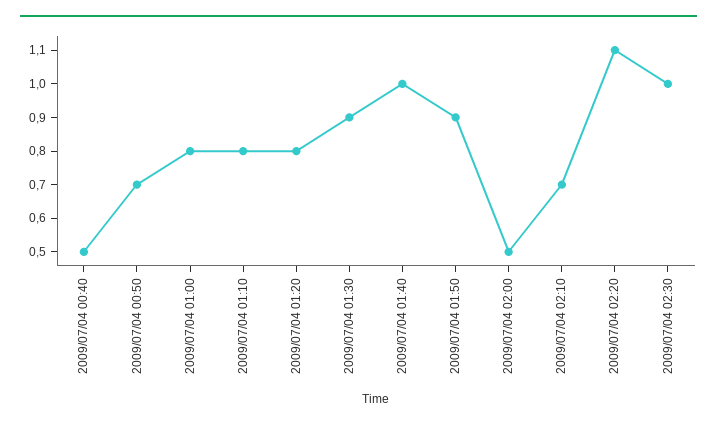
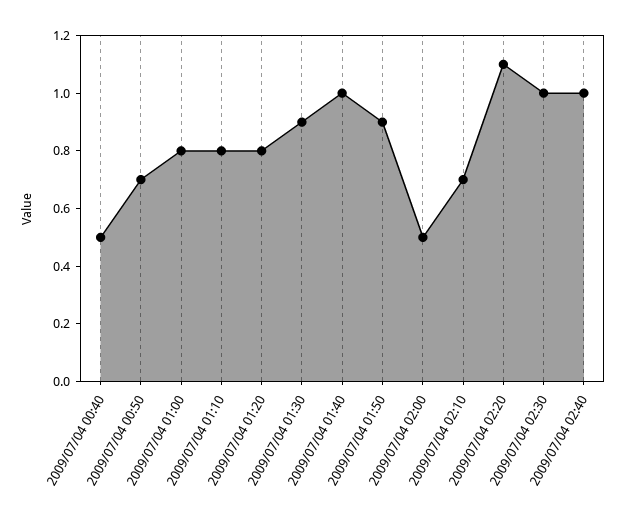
2009/07/04 02:40: none -> 1

